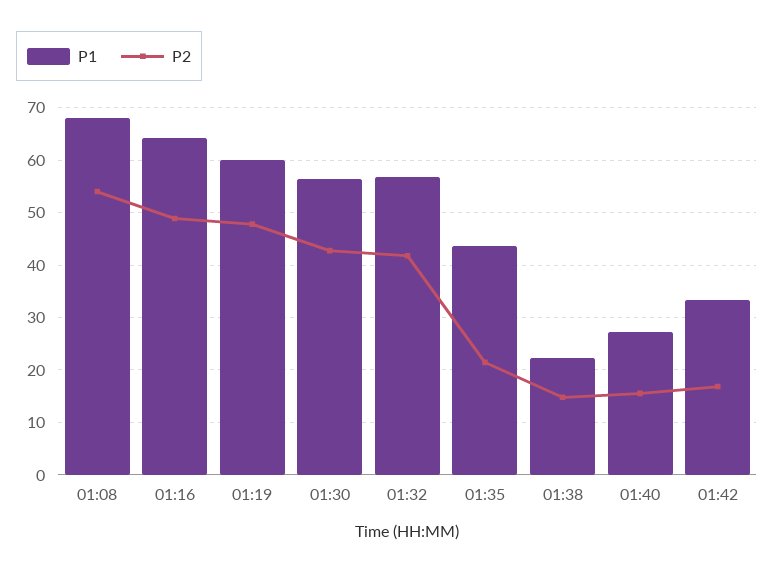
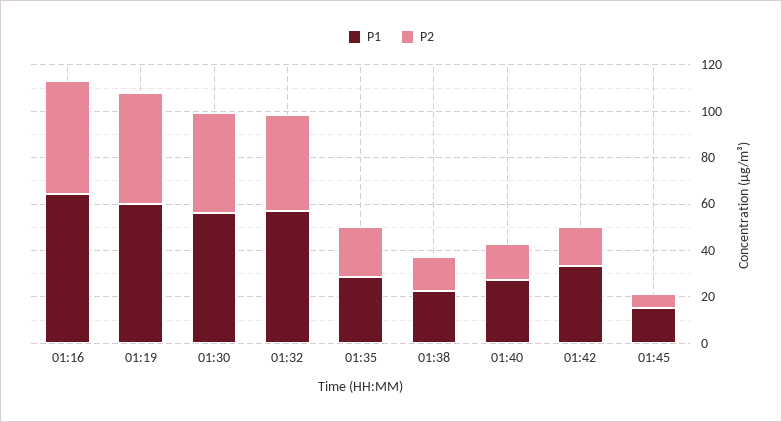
P1, 01:08: 68 -> none
P2, 01:08: 54 -> none
P1, 01:35: 44 -> 30
P1, 01:45: none -> 15
P2, 01:45: none -> 5

